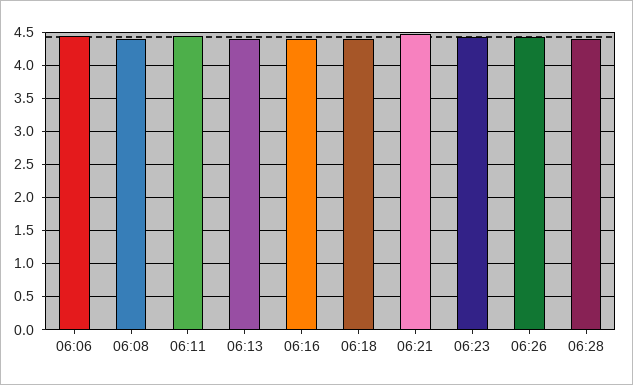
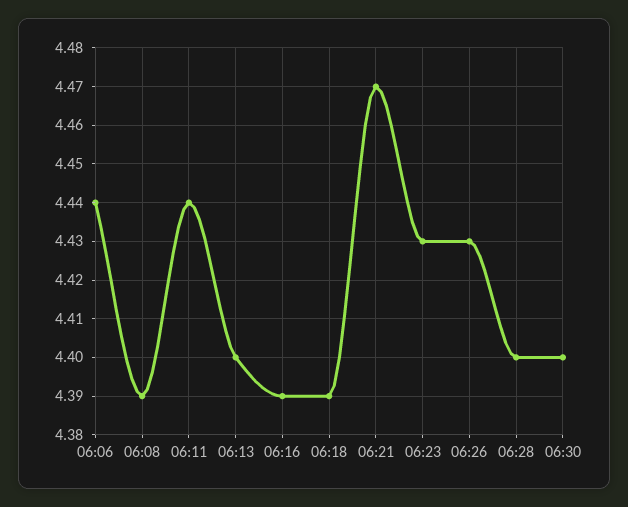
06:30: none -> 4.4

